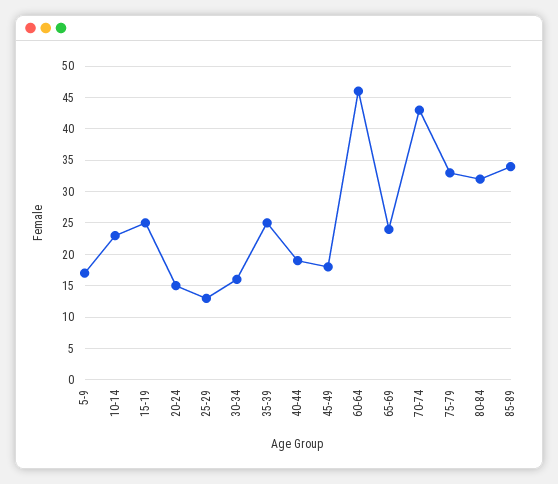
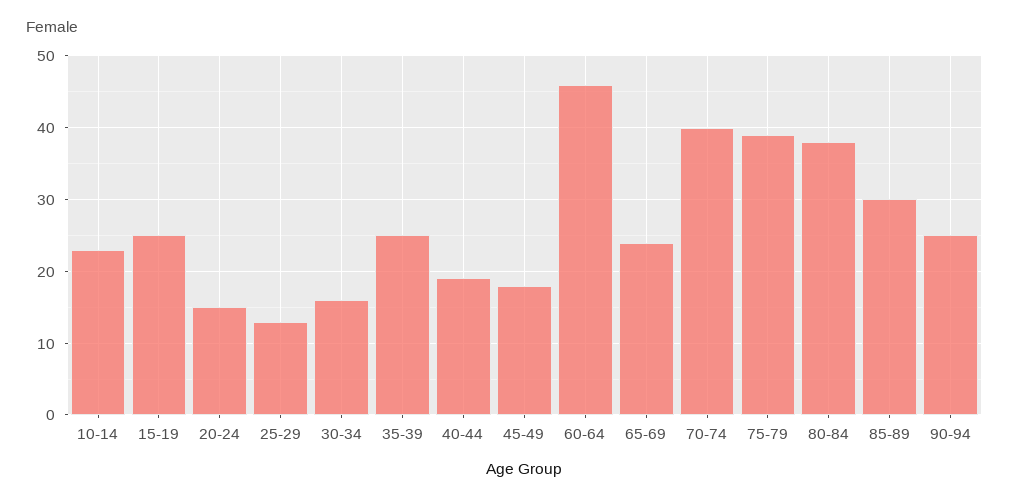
5-9: 17 -> none
70-74: 43 -> 40
75-79: 33 -> 39
80-84: 32 -> 38
85-89: 34 -> 30
90-94: none -> 25

